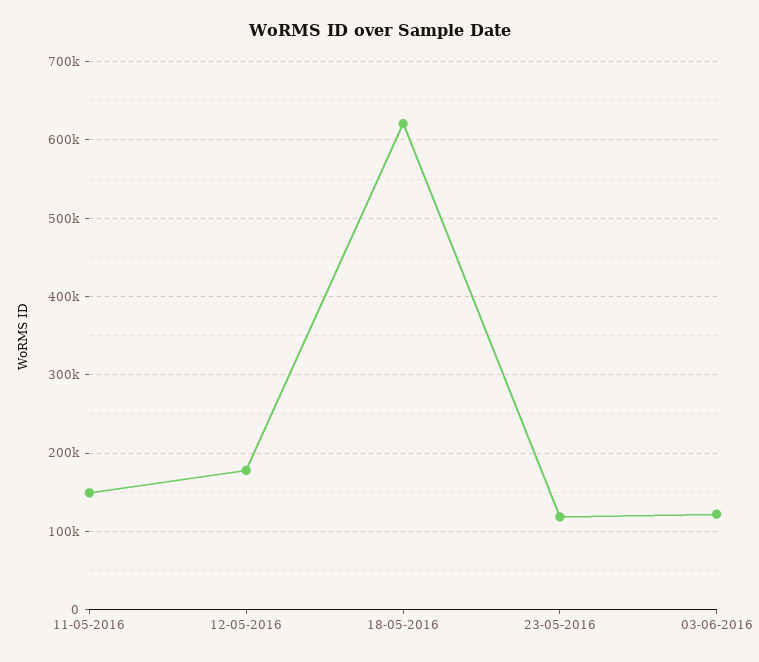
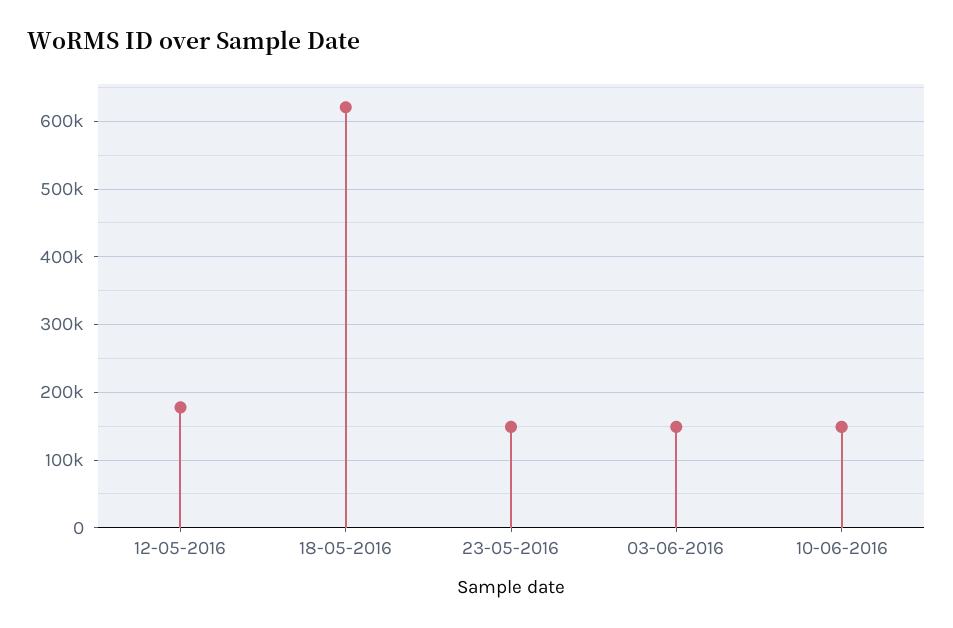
11-05-2016: 150000 -> none
23-05-2016: 120000 -> 150000
03-06-2016: 120000 -> 150000
10-06-2016: none -> 150000

